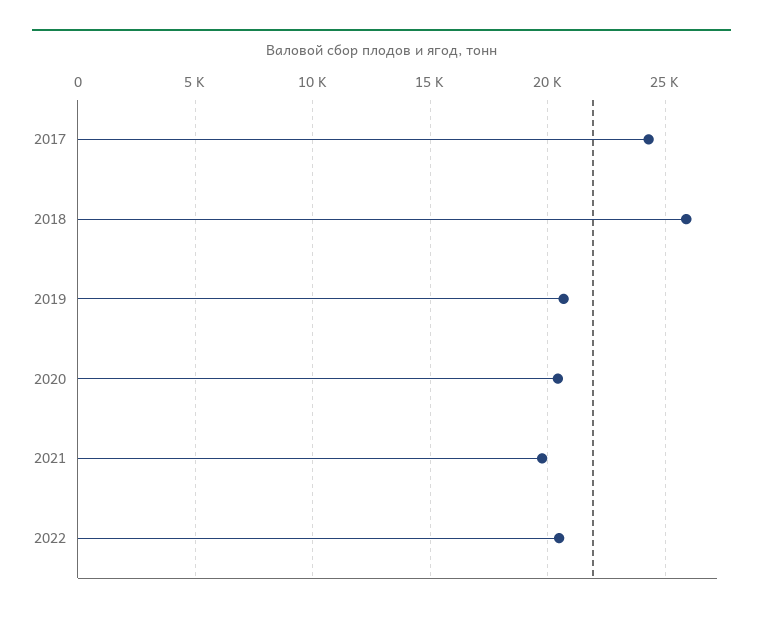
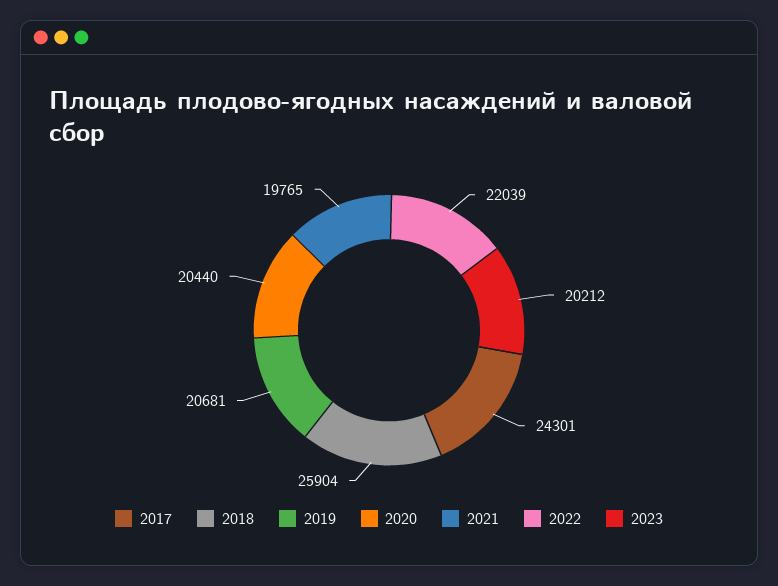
2022: 20500 -> 22039
2023: none -> 20212

